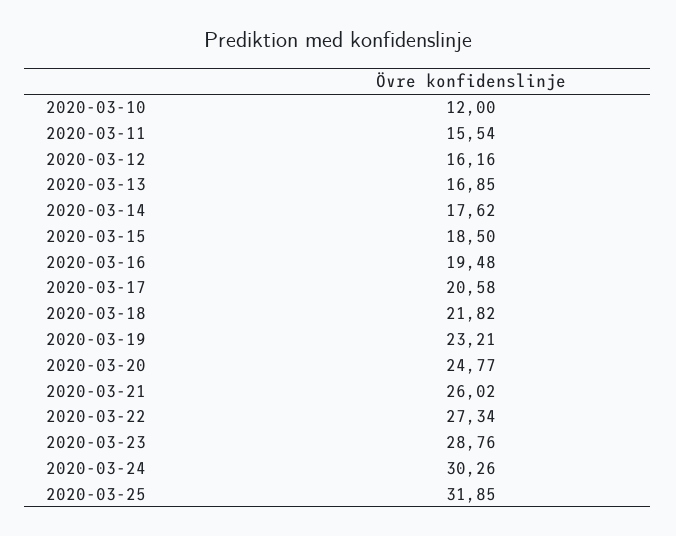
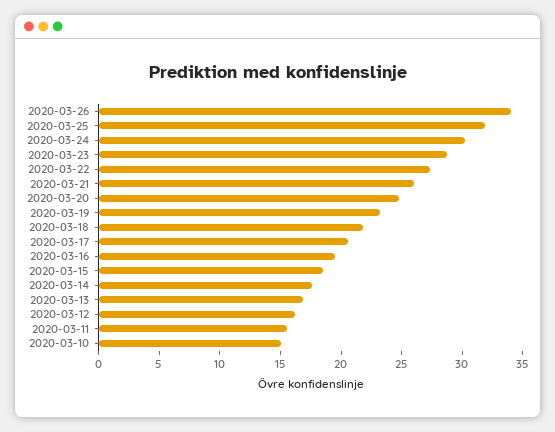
2020-03-10: 12 -> 15
2020-03-26: none -> 34

